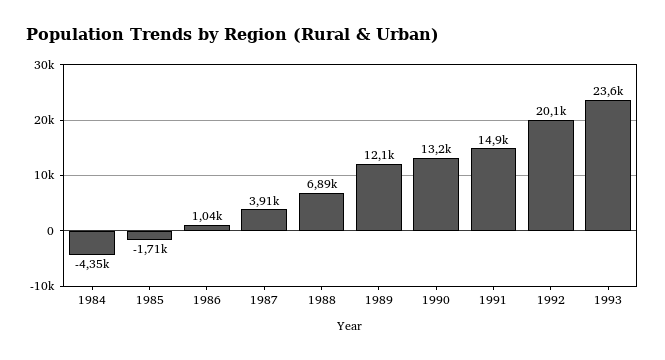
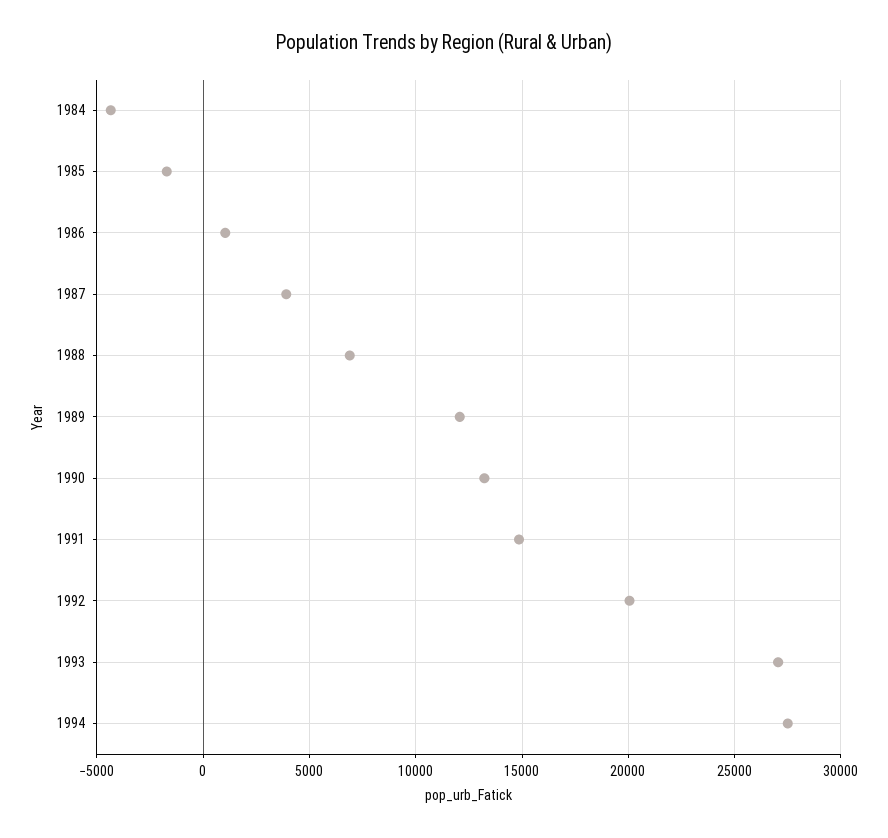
1993: 23600 -> 27000
1994: none -> 27500

